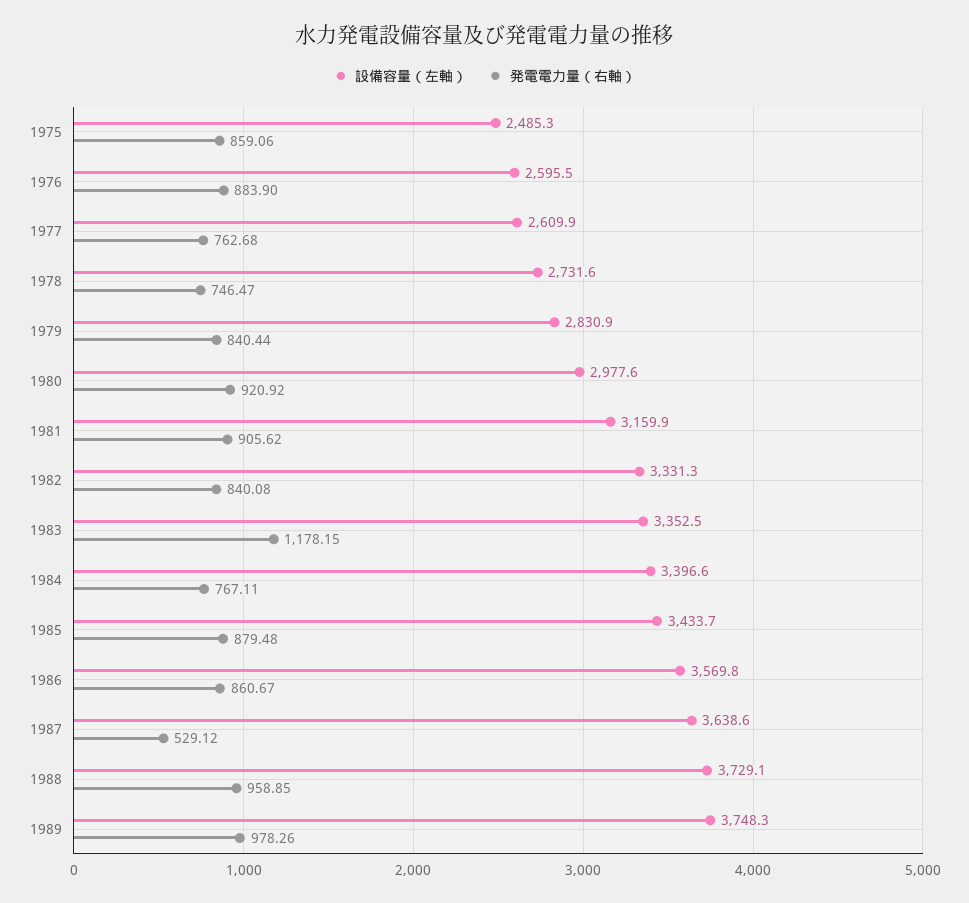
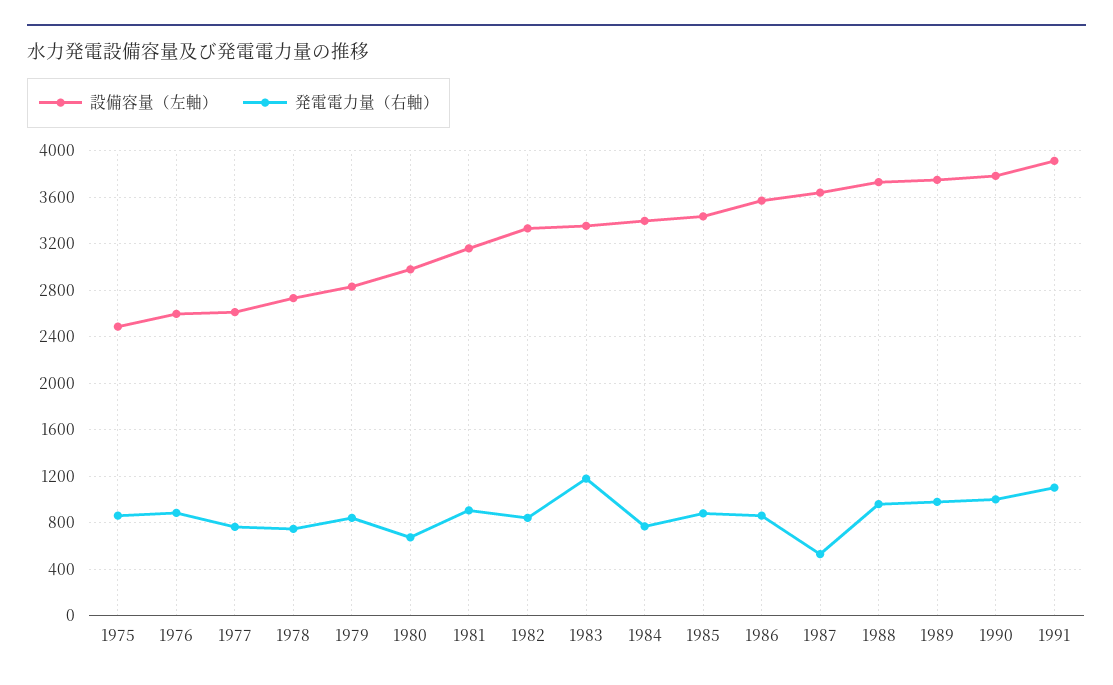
発電電力量（右軸）, 1980: 920.92 -> 700
設備容量（左軸）, 1990: none -> 3800
発電電力量（右軸）, 1990: none -> 1000
設備容量（左軸）, 1991: none -> 3900
発電電力量（右軸）, 1991: none -> 1100

